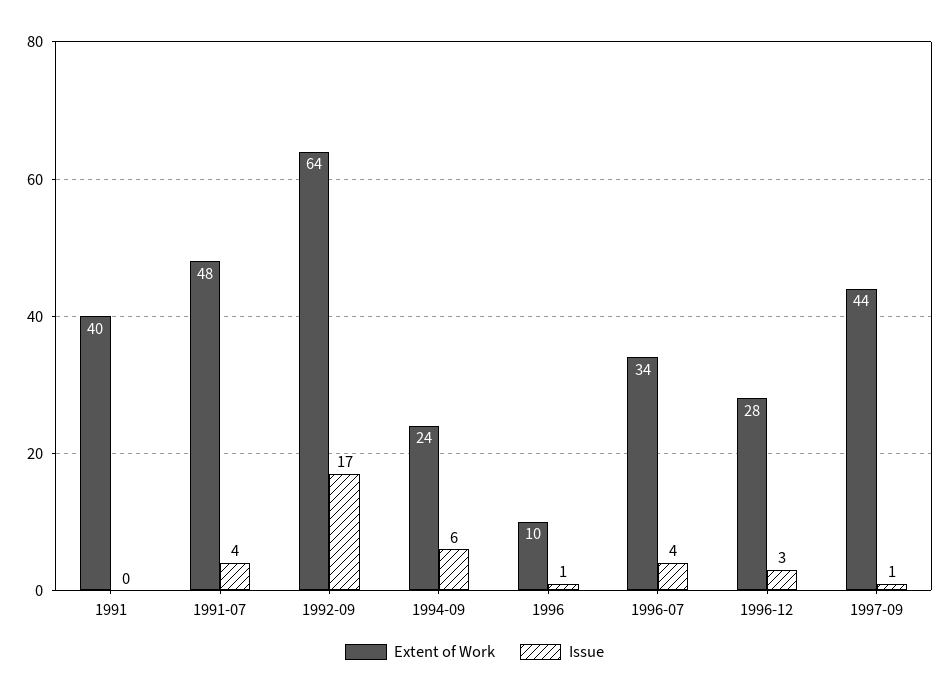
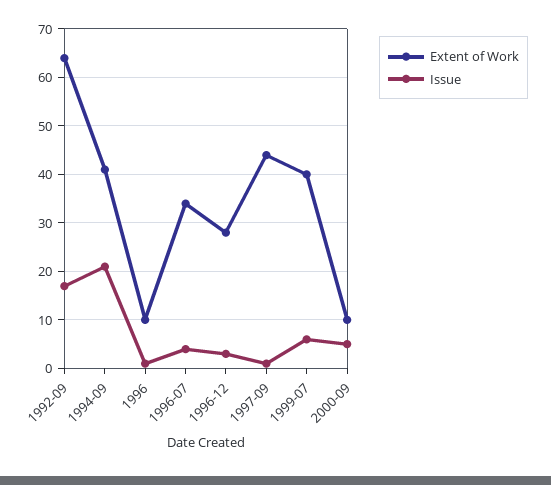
Extent of Work, 1991: 40 -> none
Issue, 1991: 0 -> none
Extent of Work, 1991-07: 48 -> none
Issue, 1991-07: 4 -> none
Extent of Work, 1994-09: 24 -> 40
Issue, 1994-09: 6 -> 20
Extent of Work, 1999-07: none -> 40
Issue, 1999-07: none -> 5
Extent of Work, 2000-09: none -> 10
Issue, 2000-09: none -> 5

